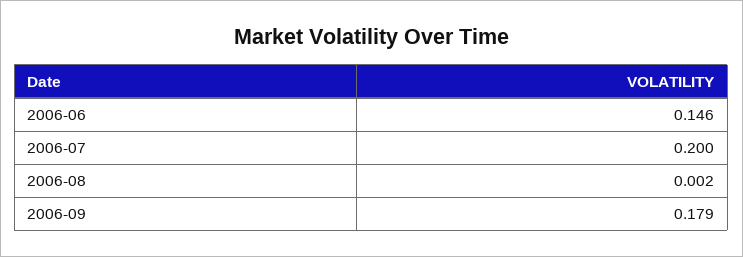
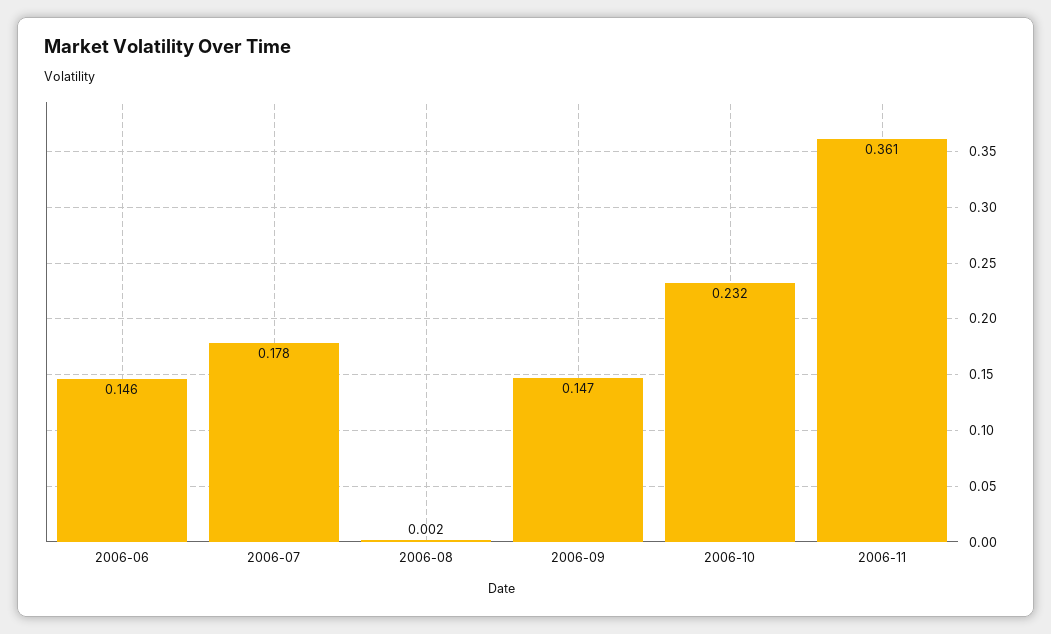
2006-07: 0.2 -> 0.178
2006-09: 0.179 -> 0.147
2006-10: none -> 0.232
2006-11: none -> 0.361

